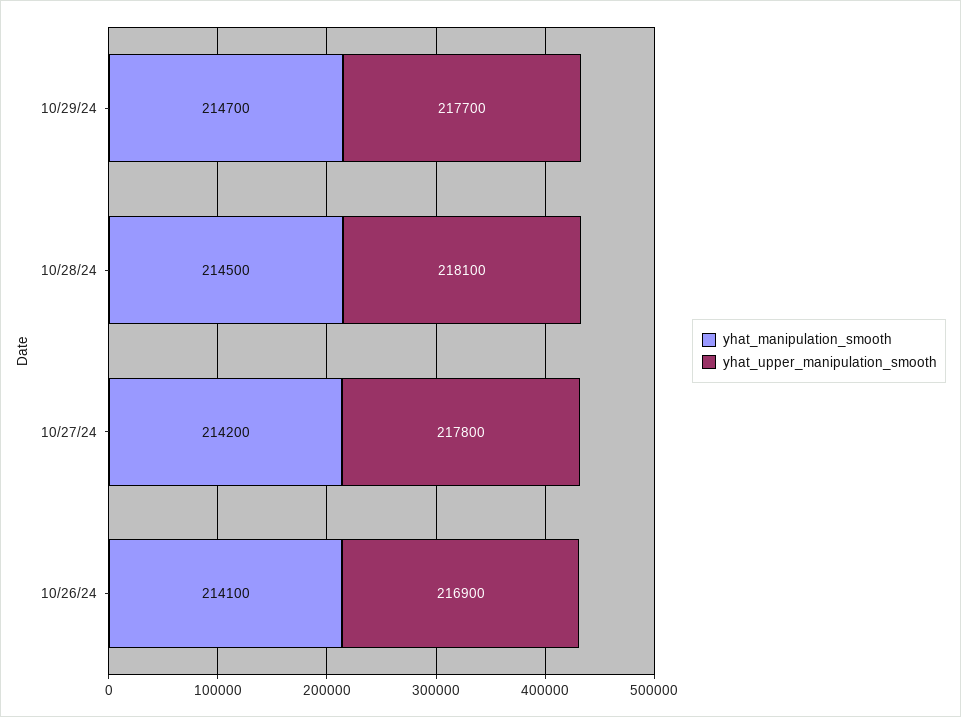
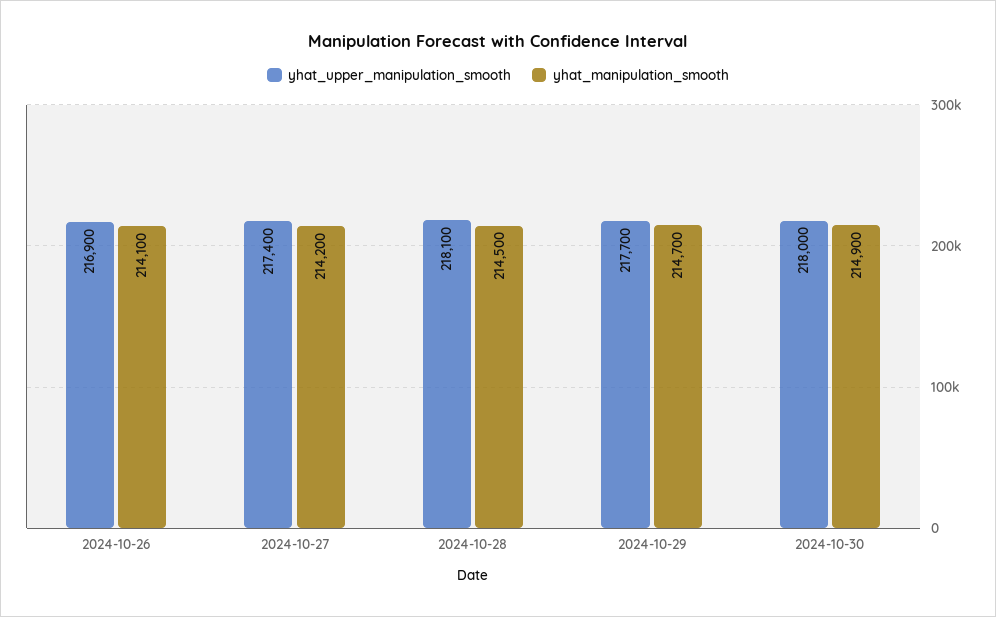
yhat_upper_manipulation_smooth, 10/27/24: 217800 -> 217400
yhat_upper_manipulation_smooth, 2024-10-30: none -> 218000
yhat_manipulation_smooth, 2024-10-30: none -> 214900

